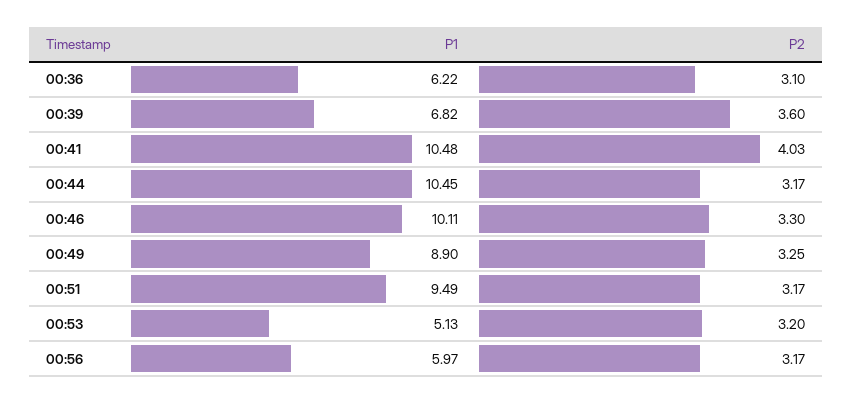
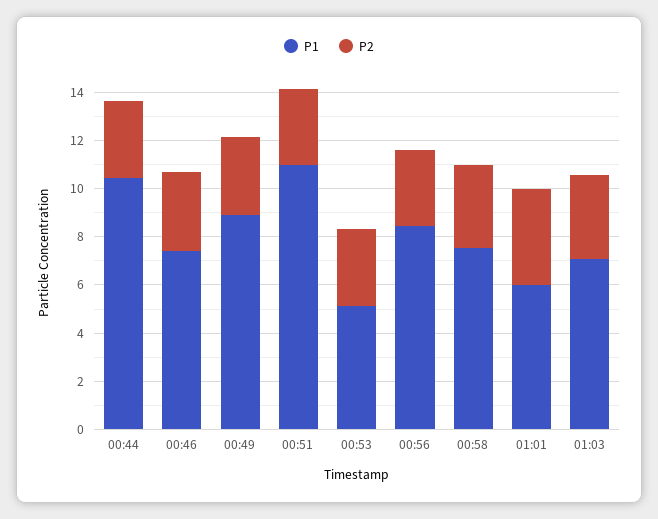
P1, 00:36: 6.22 -> none
P2, 00:36: 3.1 -> none
P1, 00:39: 6.82 -> none
P2, 00:39: 3.6 -> none
P1, 00:41: 10.48 -> none
P2, 00:41: 4.03 -> none
P1, 00:46: 10.11 -> 7.5
P1, 00:51: 9.49 -> 11
P1, 00:56: 5.97 -> 8.5
P1, 00:58: none -> 7.5
P2, 00:58: none -> 3.5
P1, 01:01: none -> 6
P2, 01:01: none -> 4
P1, 01:03: none -> 7
P2, 01:03: none -> 3.5

